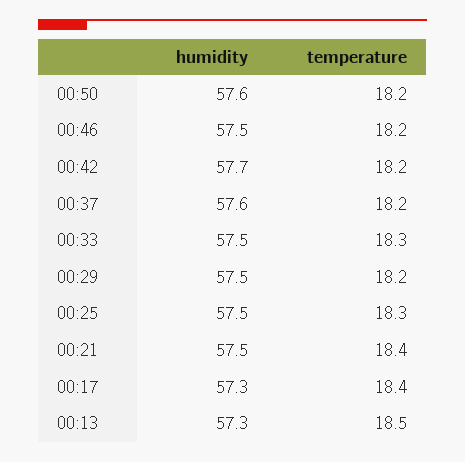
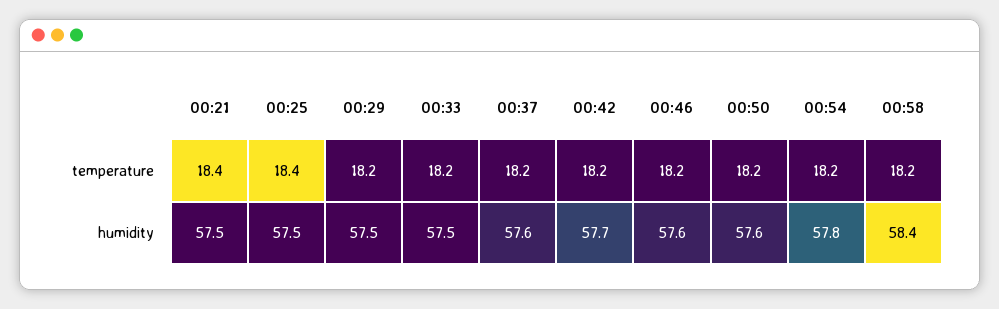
humidity, 00:46: 57.5 -> 57.6
temperature, 00:33: 18.3 -> 18.2
temperature, 00:25: 18.3 -> 18.4
humidity, 00:17: 57.3 -> none
temperature, 00:17: 18.4 -> none
humidity, 00:13: 57.3 -> none
temperature, 00:13: 18.5 -> none
temperature, 00:54: none -> 18.2
temperature, 00:58: none -> 18.2
humidity, 00:54: none -> 57.8
humidity, 00:58: none -> 58.4

